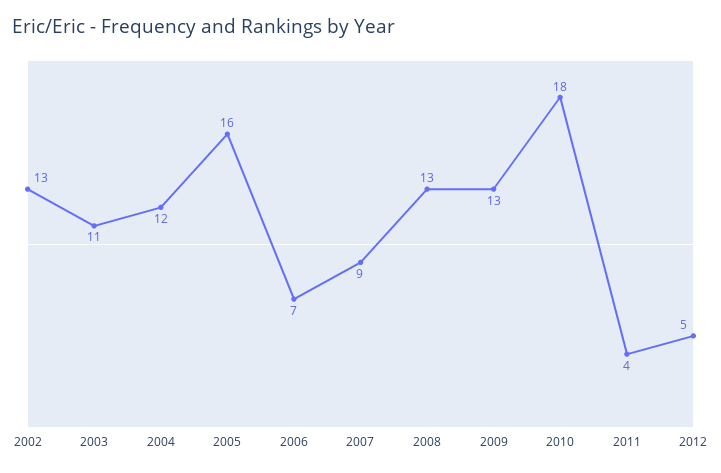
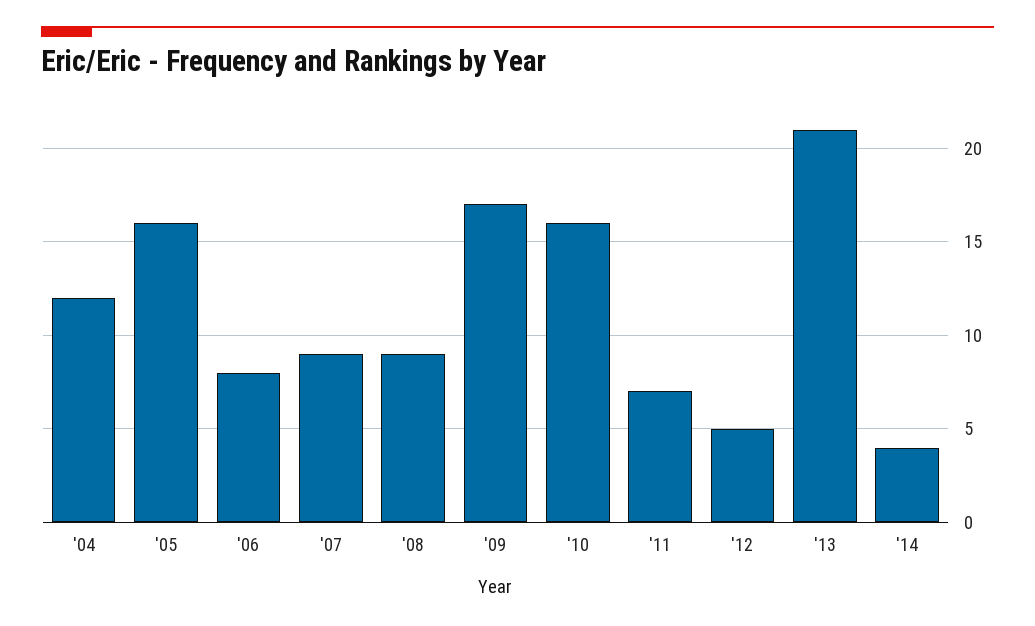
2002: 13 -> none
2003: 11 -> none
2006: 7 -> 8
2008: 13 -> 9
2009: 13 -> 17
2010: 18 -> 16
2011: 4 -> 7
'13: none -> 21
'14: none -> 4

